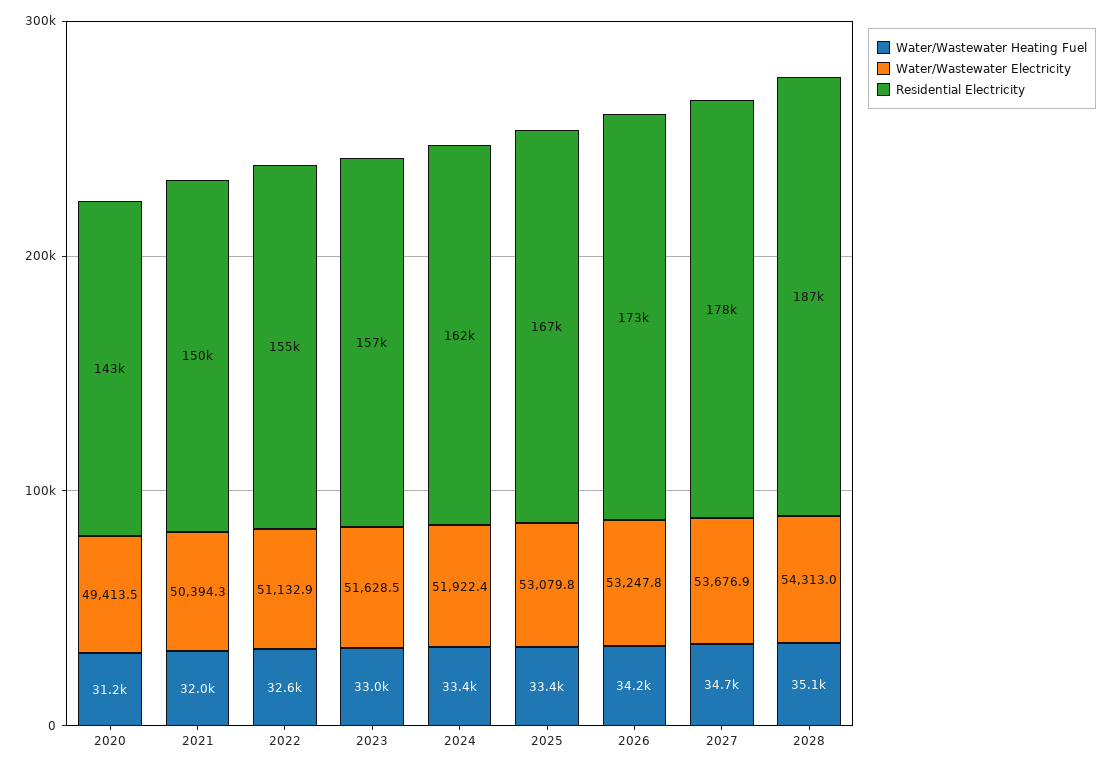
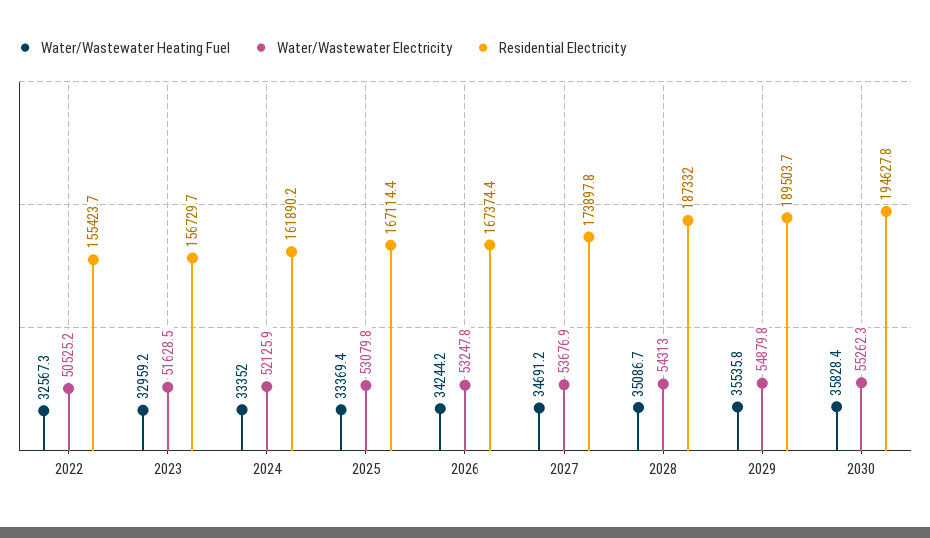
Water/Wastewater Heating Fuel, 2020: 31200 -> none
Water/Wastewater Electricity, 2020: 49413.5 -> none
Residential Electricity, 2020: 143000 -> none
Water/Wastewater Heating Fuel, 2021: 32000 -> none
Water/Wastewater Electricity, 2021: 50394.3 -> none
Residential Electricity, 2021: 150000 -> none
Water/Wastewater Electricity, 2022: 51132.9 -> 50525.2
Water/Wastewater Electricity, 2024: 51922.4 -> 52125.9
Residential Electricity, 2026: 173000 -> 167374.4
Residential Electricity, 2027: 178000 -> 173897.8
Water/Wastewater Heating Fuel, 2029: none -> 35535.8
Water/Wastewater Electricity, 2029: none -> 54879.8
Residential Electricity, 2029: none -> 189503.7
Water/Wastewater Heating Fuel, 2030: none -> 35828.4
Water/Wastewater Electricity, 2030: none -> 55262.3
Residential Electricity, 2030: none -> 194627.8

